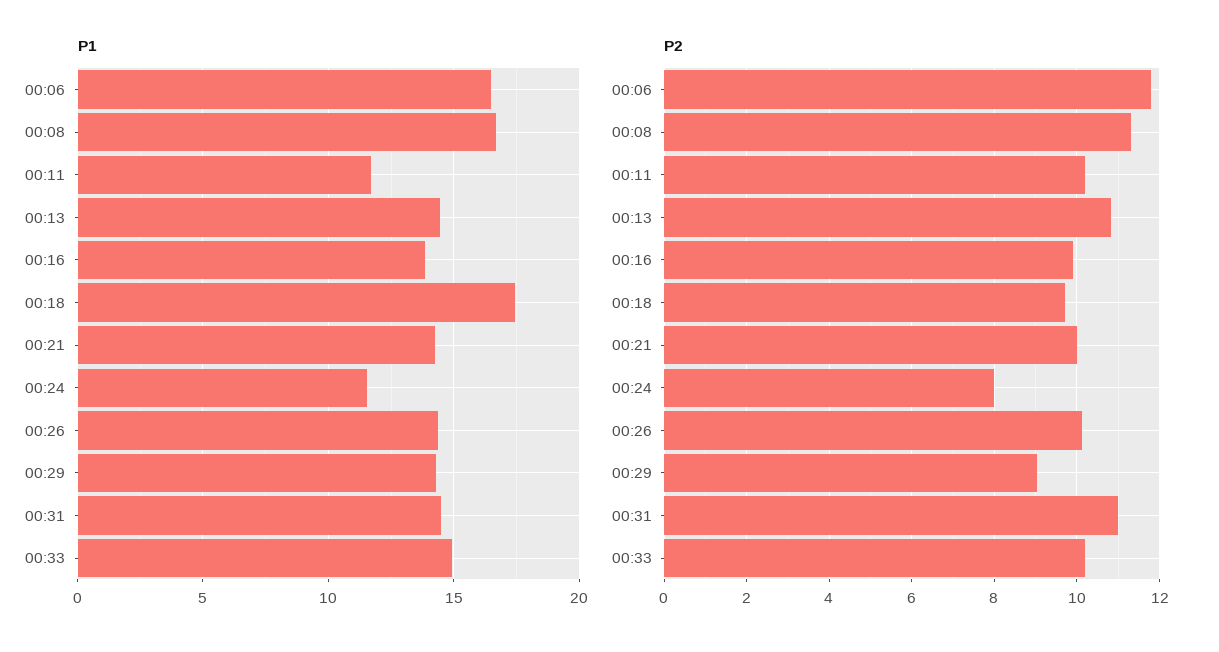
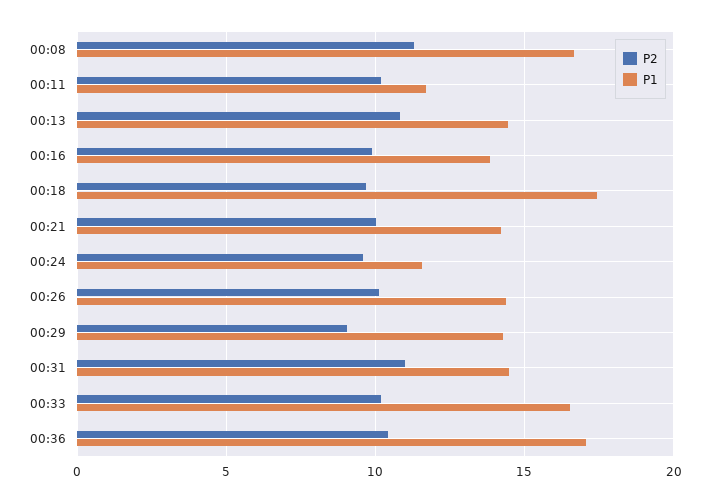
P1, 00:06: 16.5 -> none
P1, 00:33: 15 -> 16.5
P2, 00:06: 11.8 -> none
P2, 00:24: 8 -> 9.5
P2, 00:36: none -> 10.5
P1, 00:36: none -> 17

